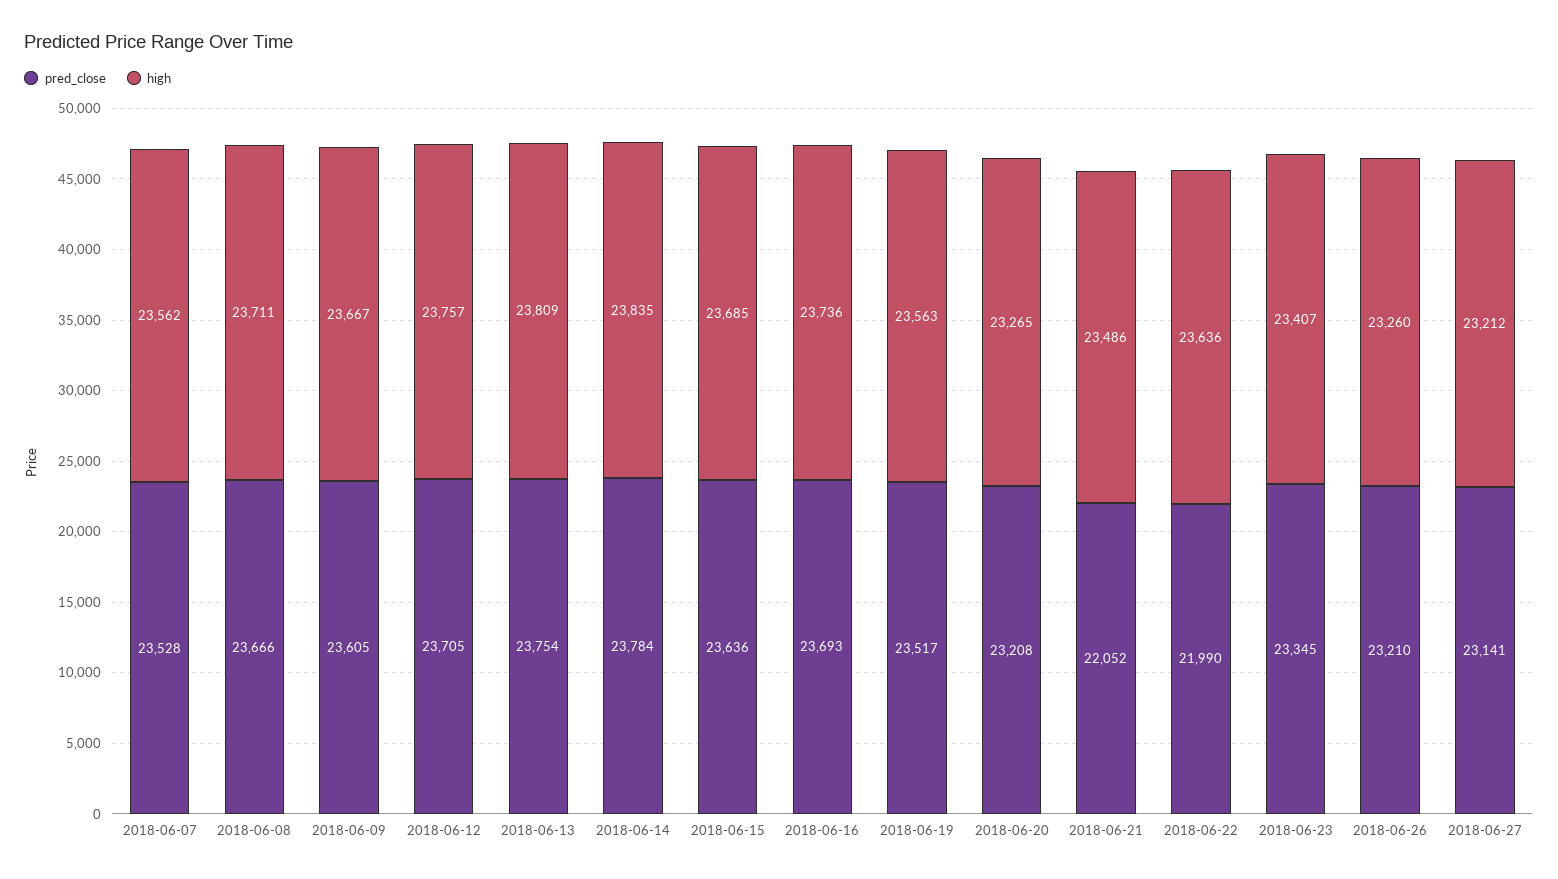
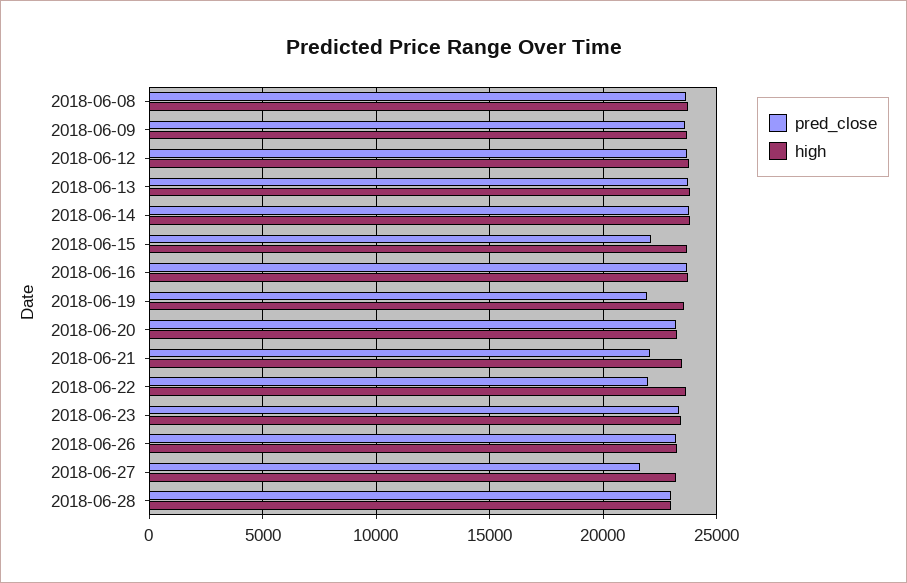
pred_close, 2018-06-07: 23528 -> none
high, 2018-06-07: 23562 -> none
pred_close, 2018-06-15: 23636 -> 22000
pred_close, 2018-06-19: 23517 -> 22000
pred_close, 2018-06-27: 23141 -> 21500
pred_close, 2018-06-28: none -> 23000
high, 2018-06-28: none -> 23000

